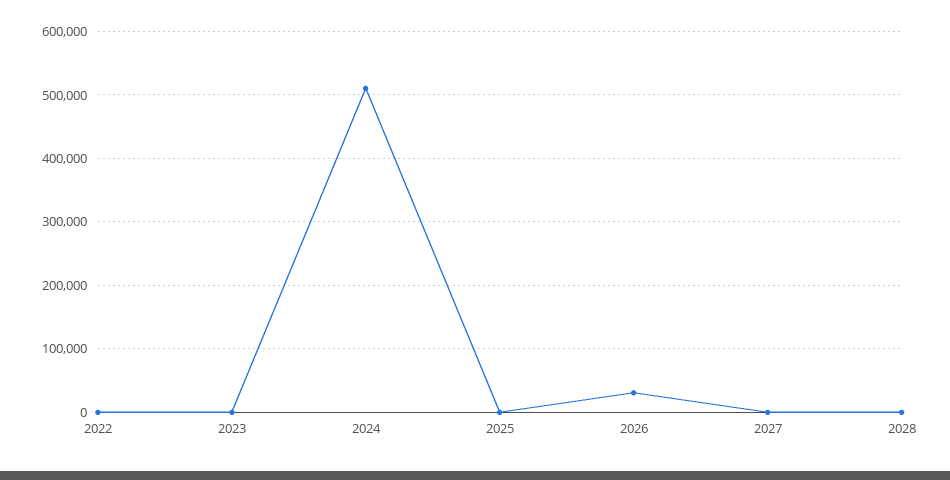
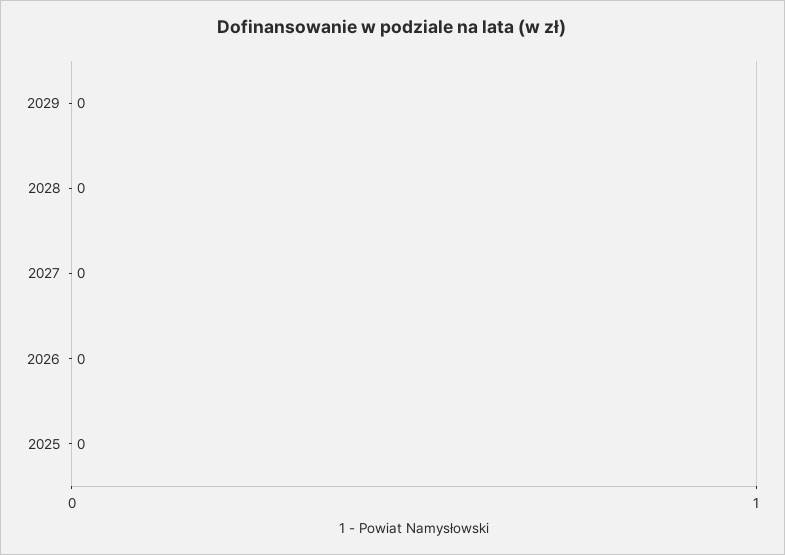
2022: 0 -> none
2023: 0 -> none
2024: 510000 -> none
2026: 30000 -> 0
2029: none -> 0

